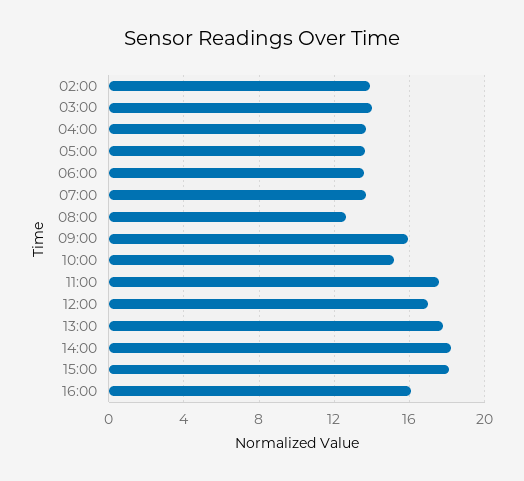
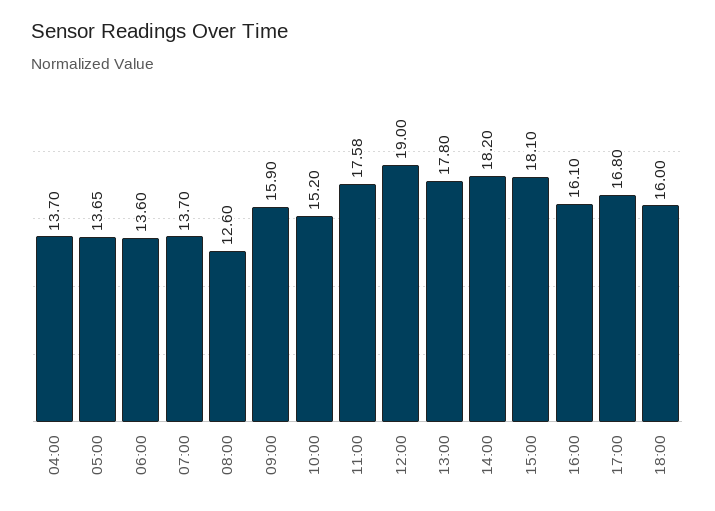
02:00: 14 -> none
03:00: 14 -> none
12:00: 17 -> 19
17:00: none -> 16.8
18:00: none -> 16

